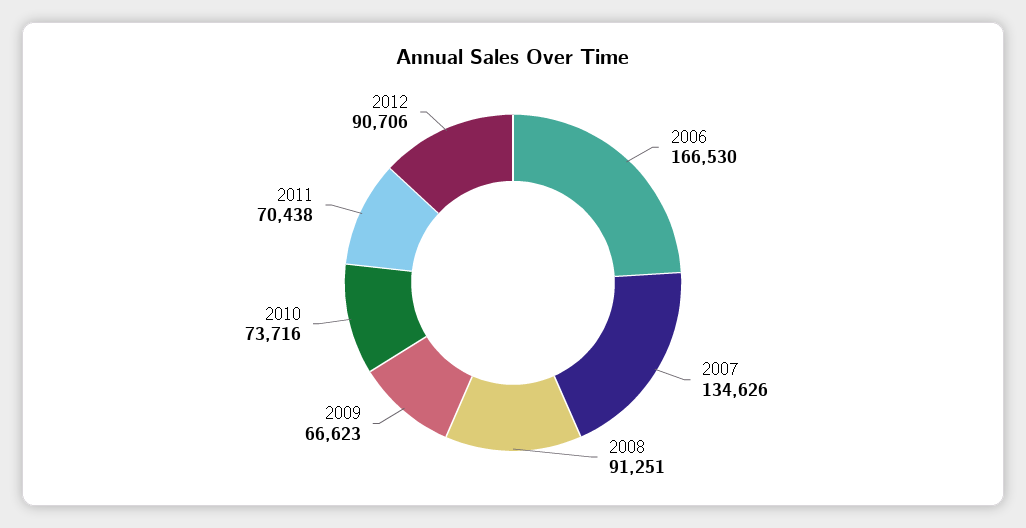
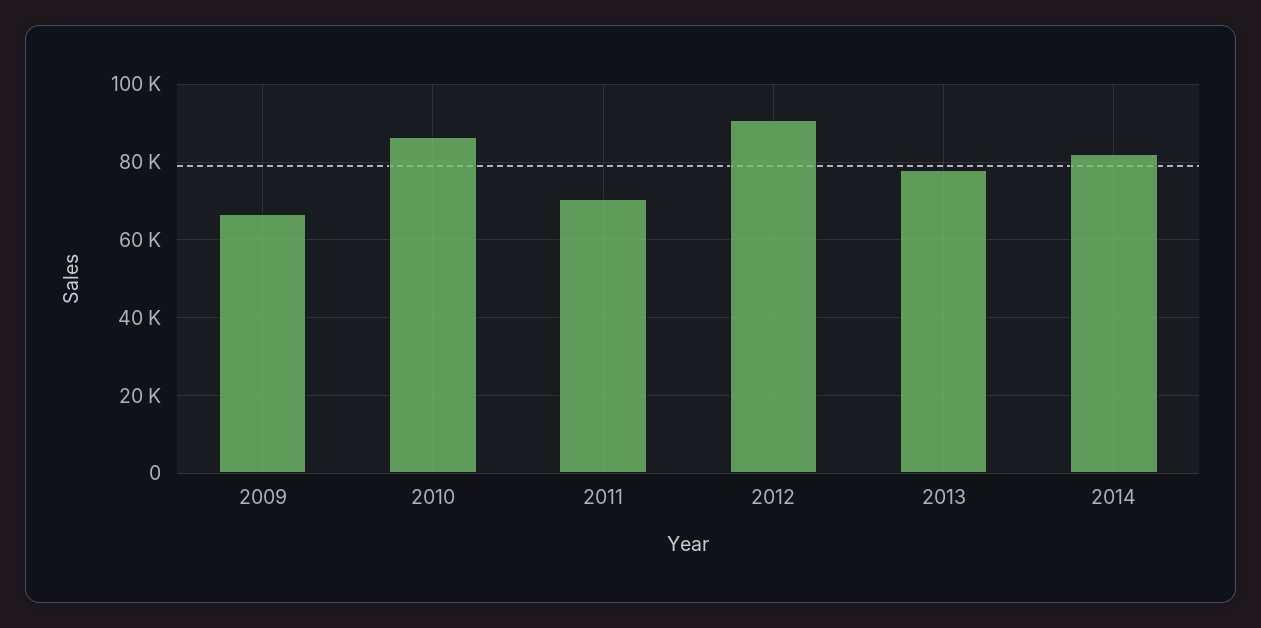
2006: 166530 -> none
2007: 134626 -> none
2008: 91251 -> none
2010: 73716 -> 86000
2013: none -> 78000
2014: none -> 82000

